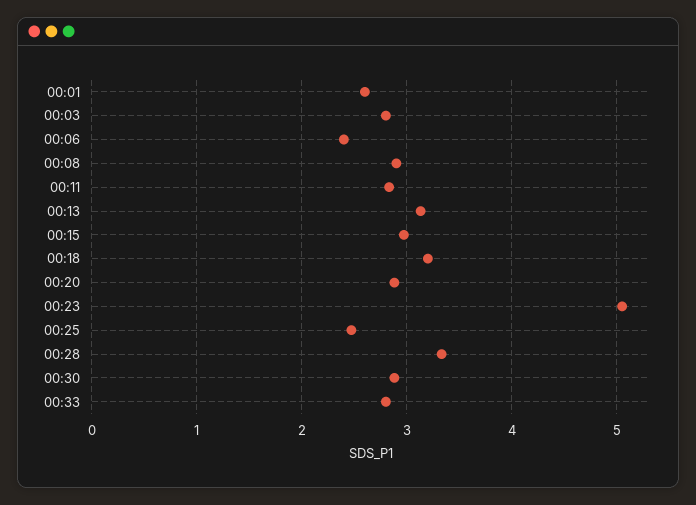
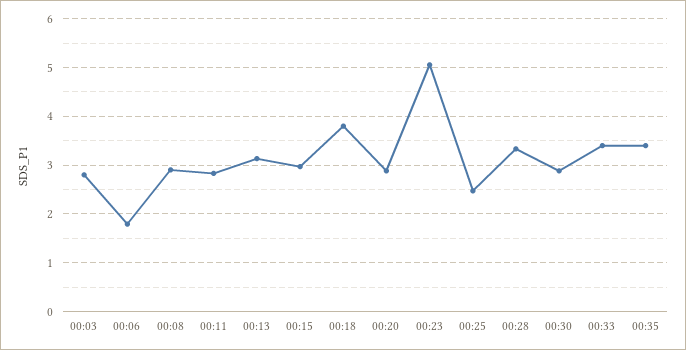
00:01: 2.6 -> none
00:06: 2.4 -> 1.8
00:18: 3.2 -> 3.8
00:33: 2.8 -> 3.4
00:35: none -> 3.4

